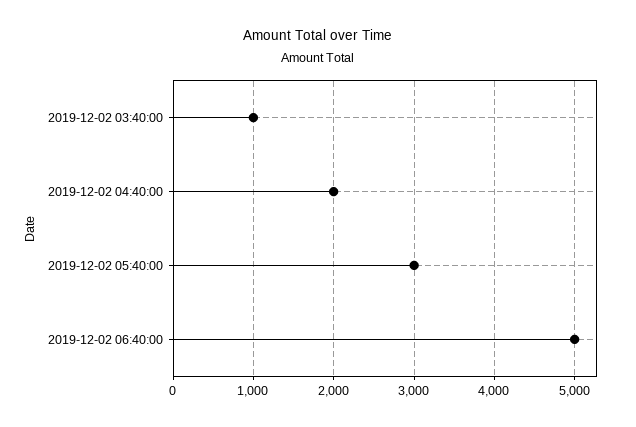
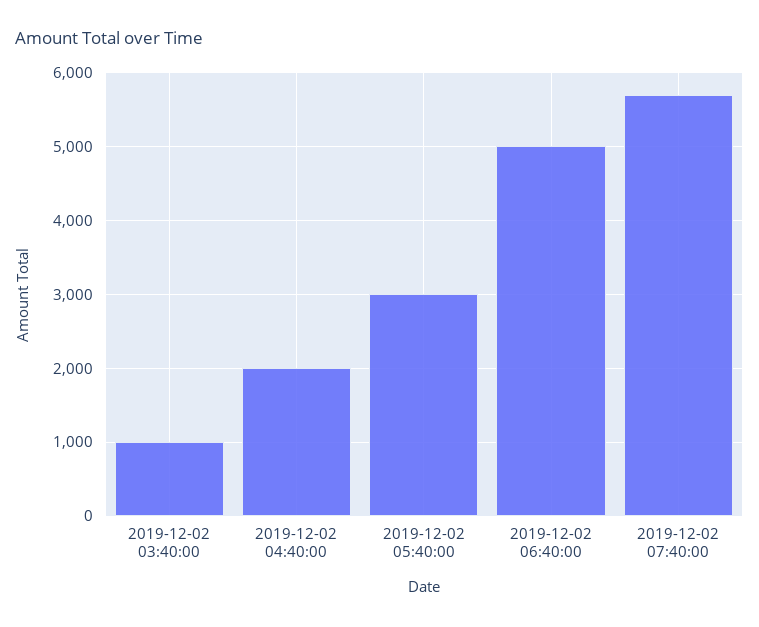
2019-12-02 07:40:00: none -> 5700

